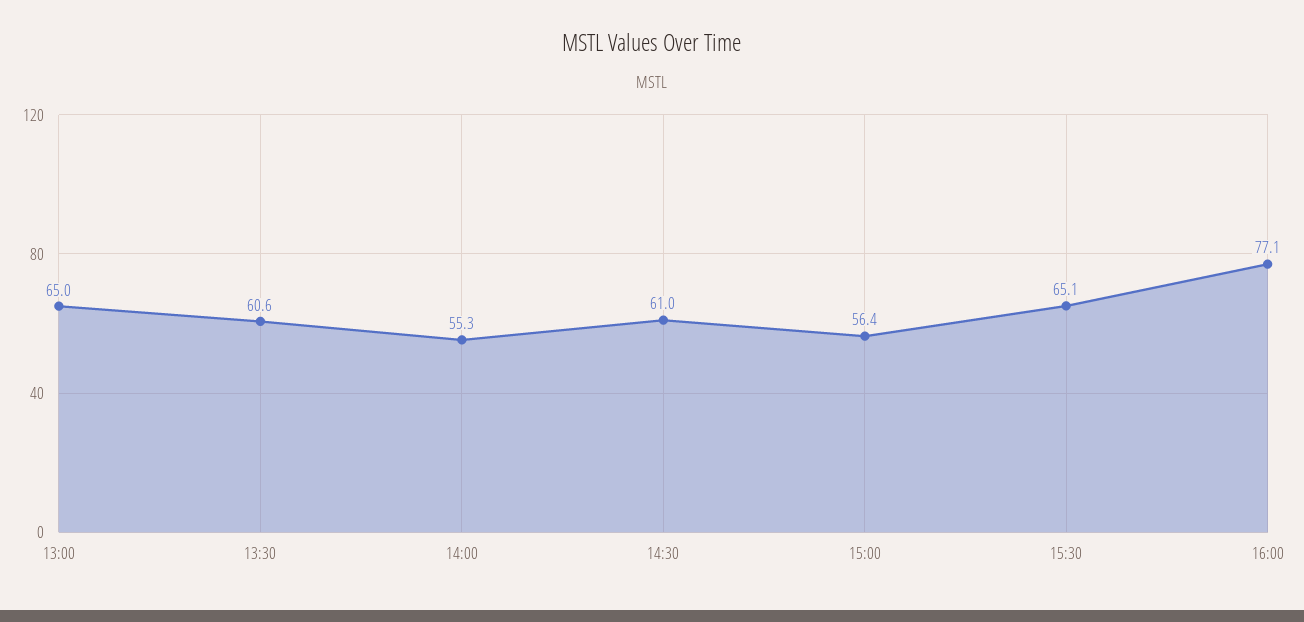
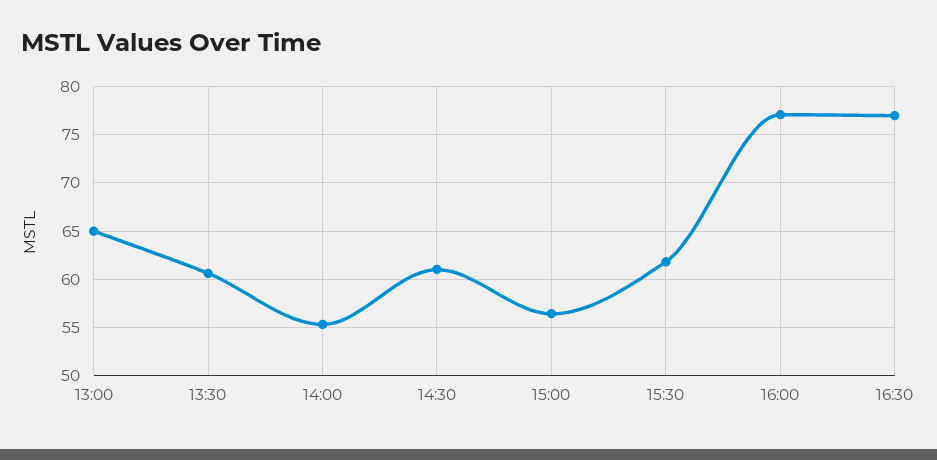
15:30: 65.1 -> 62
16:30: none -> 77

